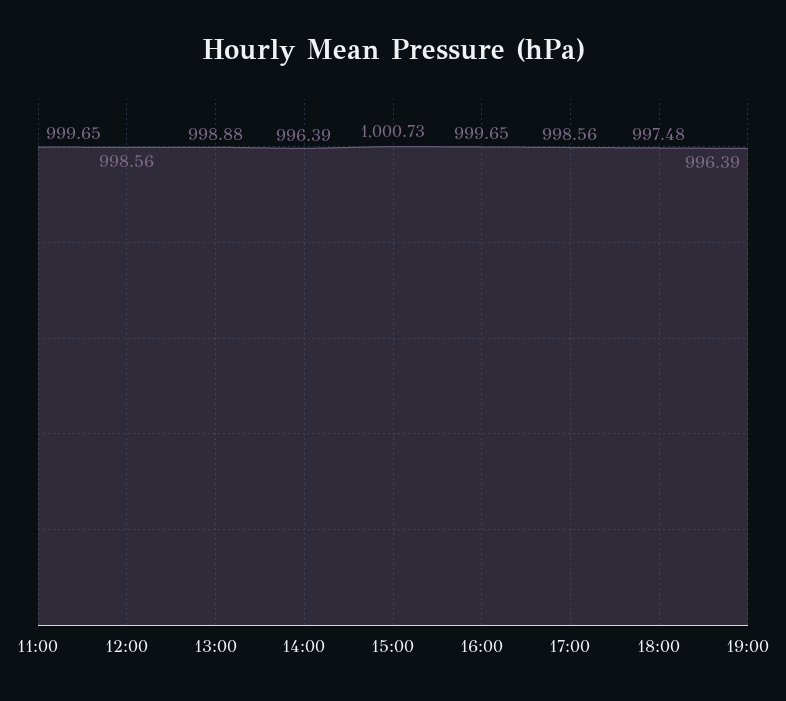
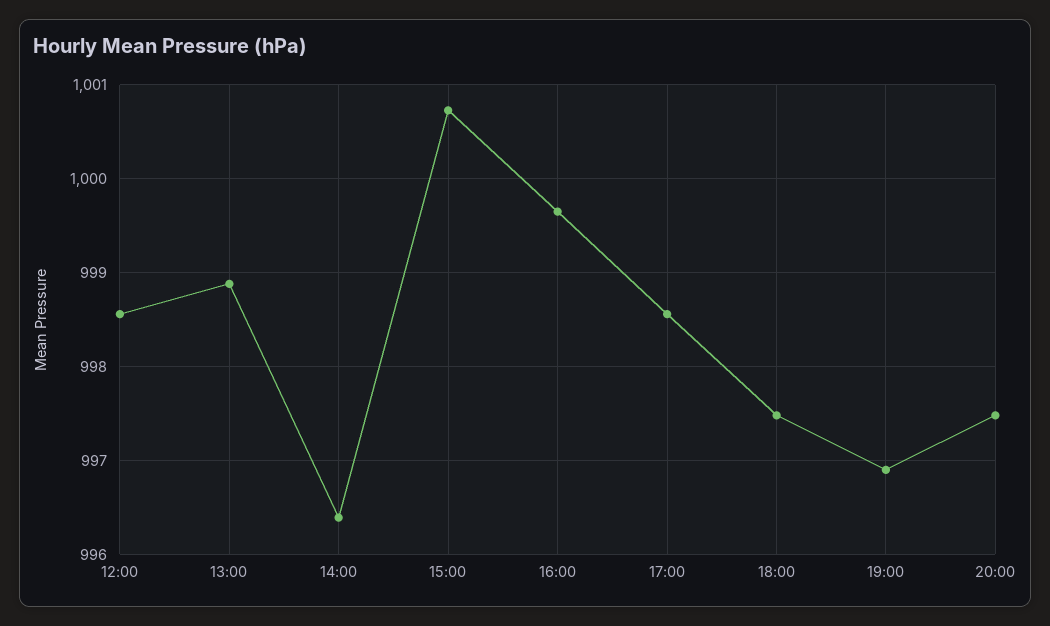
11:00: 999.65 -> none
19:00: 996.39 -> 996.9
20:00: none -> 997.5

